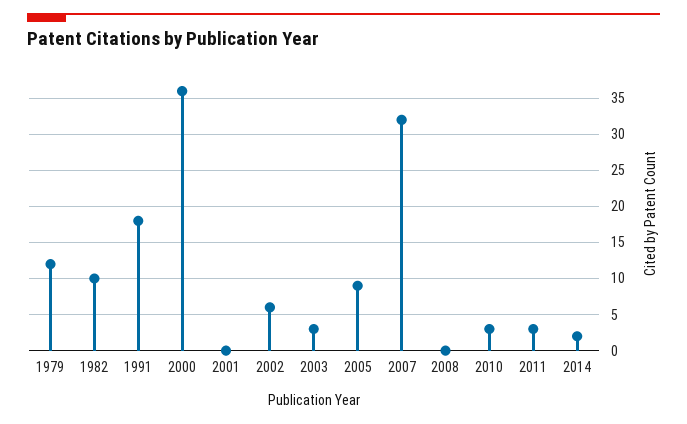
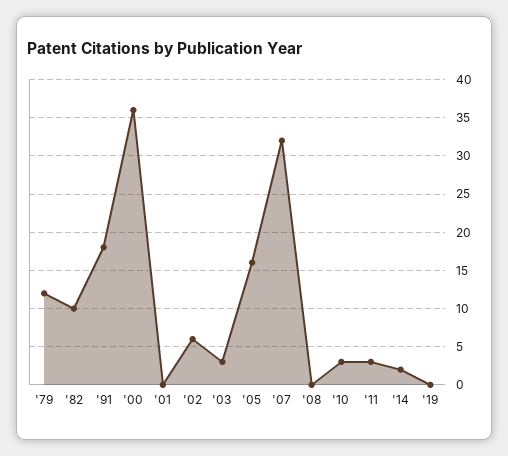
2005: 9 -> 16
'19: none -> 0

